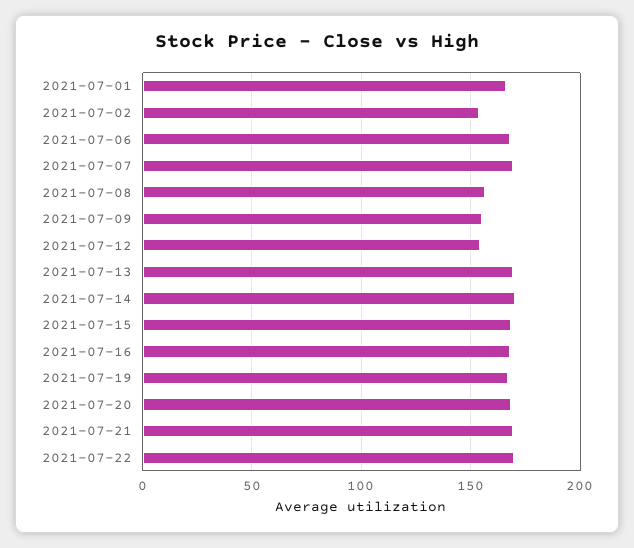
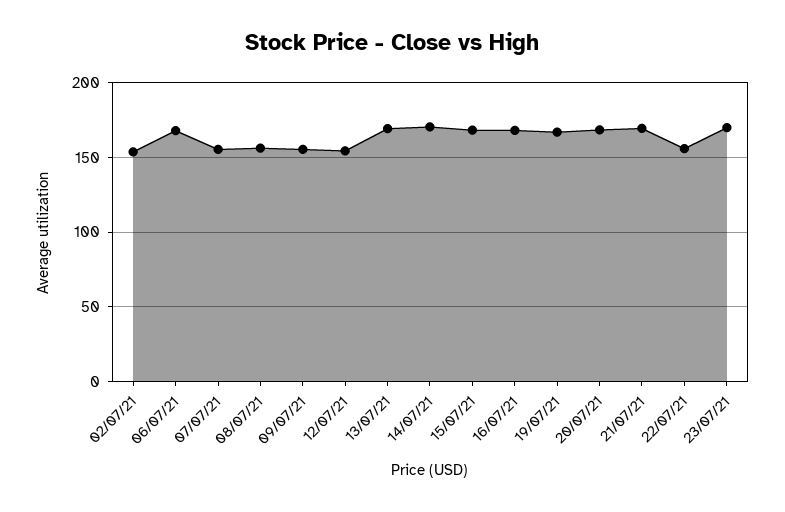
2021-07-01: 165 -> none
2021-07-07: 170 -> 155
2021-07-22: 170 -> 155
23/07/21: none -> 170

